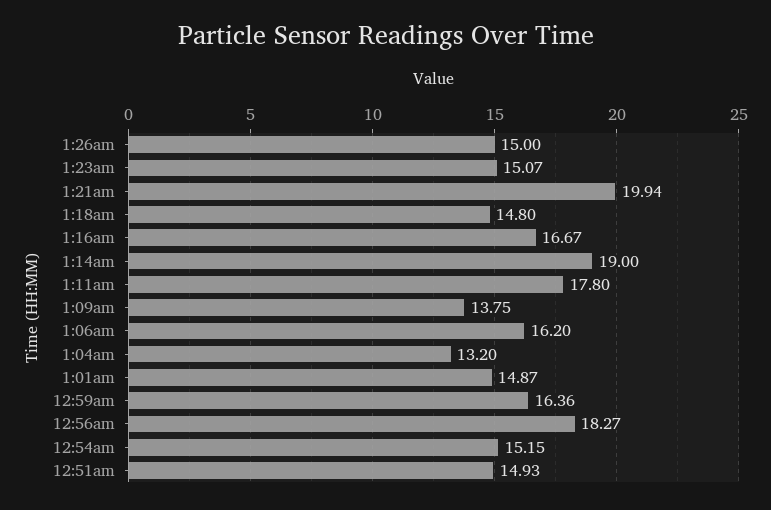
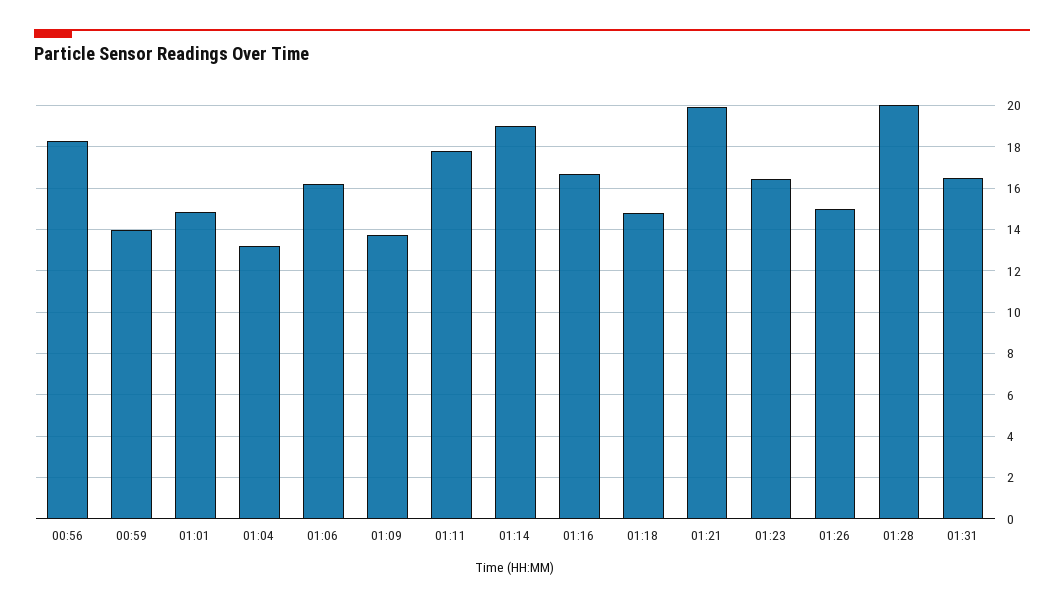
1:23am: 15.07 -> 16.5
12:59am: 16.36 -> 14
12:54am: 15.15 -> none
12:51am: 14.93 -> none
01:28: none -> 20
01:31: none -> 16.5

